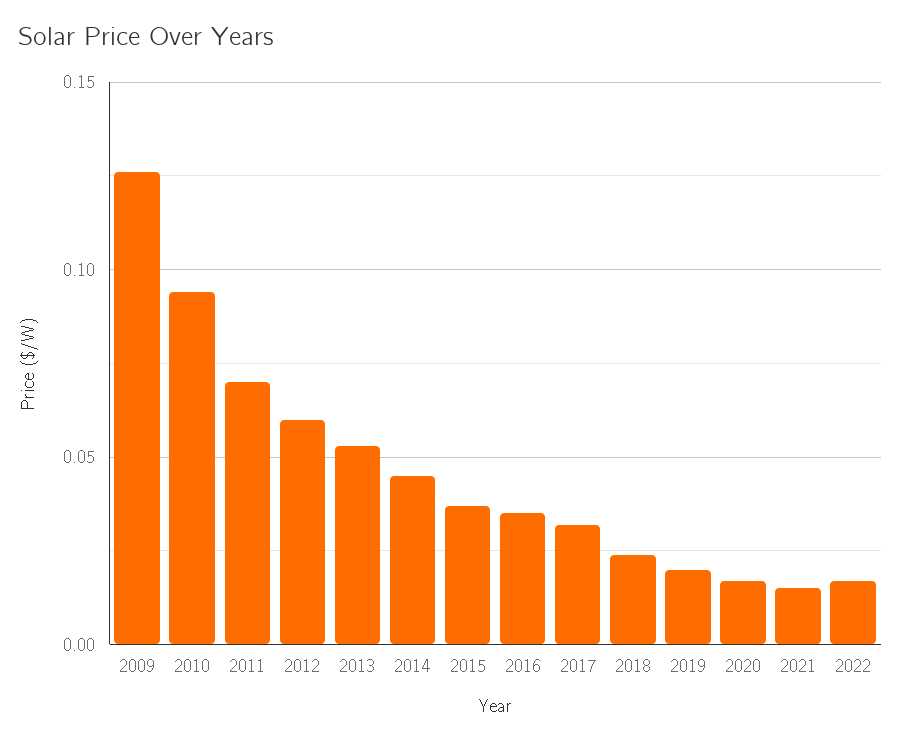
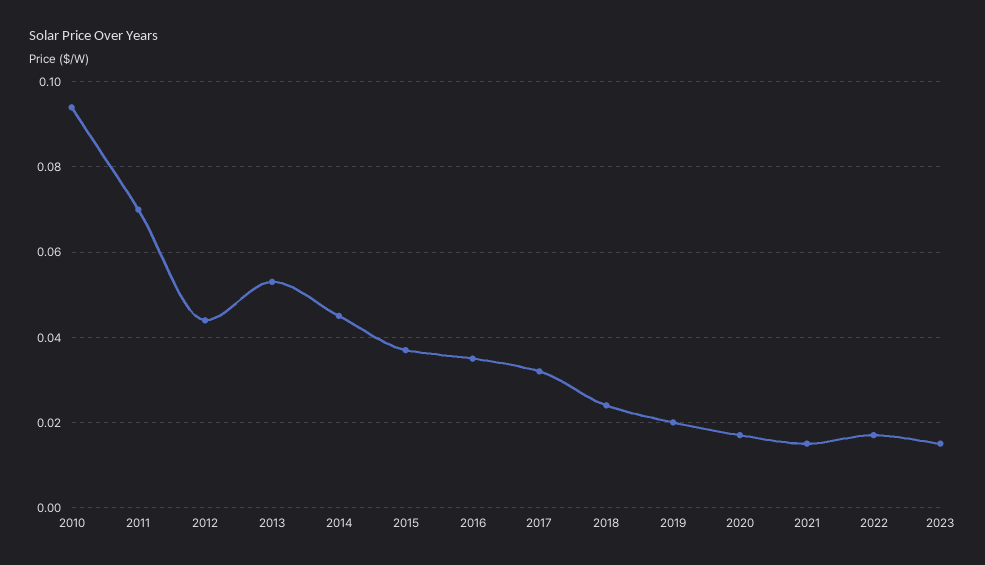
2009: 0.125 -> none
2012: 0.06 -> 0.045
2023: none -> 0.015

